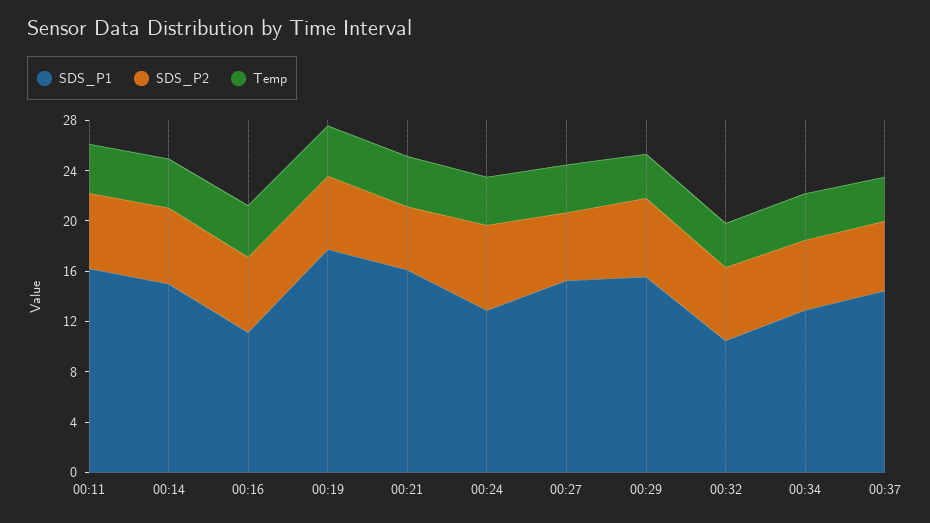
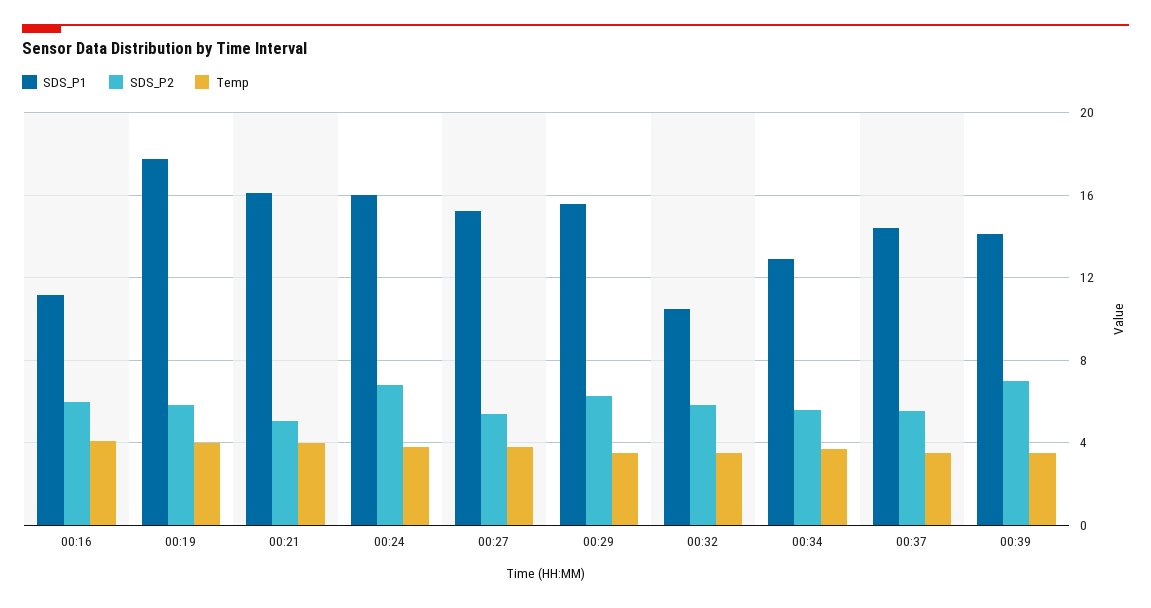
SDS_P1, 00:11: 16 -> none
SDS_P2, 00:11: 6 -> none
Temp, 00:11: 4 -> none
SDS_P1, 00:14: 15 -> none
SDS_P2, 00:14: 6 -> none
Temp, 00:14: 4 -> none
SDS_P1, 00:24: 13 -> 16
SDS_P1, 00:39: none -> 14
SDS_P2, 00:39: none -> 7
Temp, 00:39: none -> 3.5

